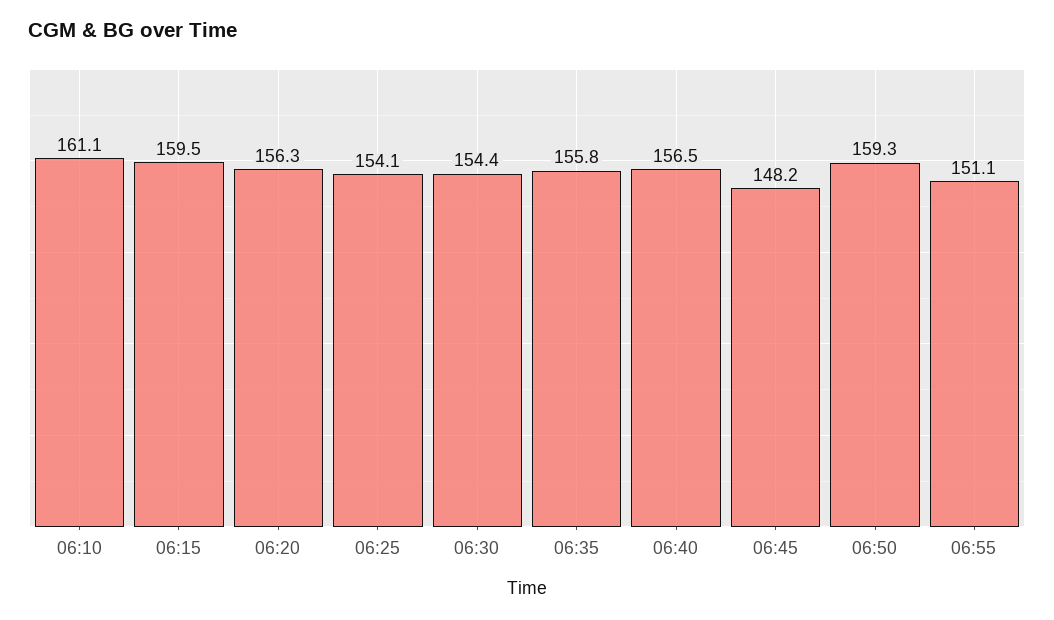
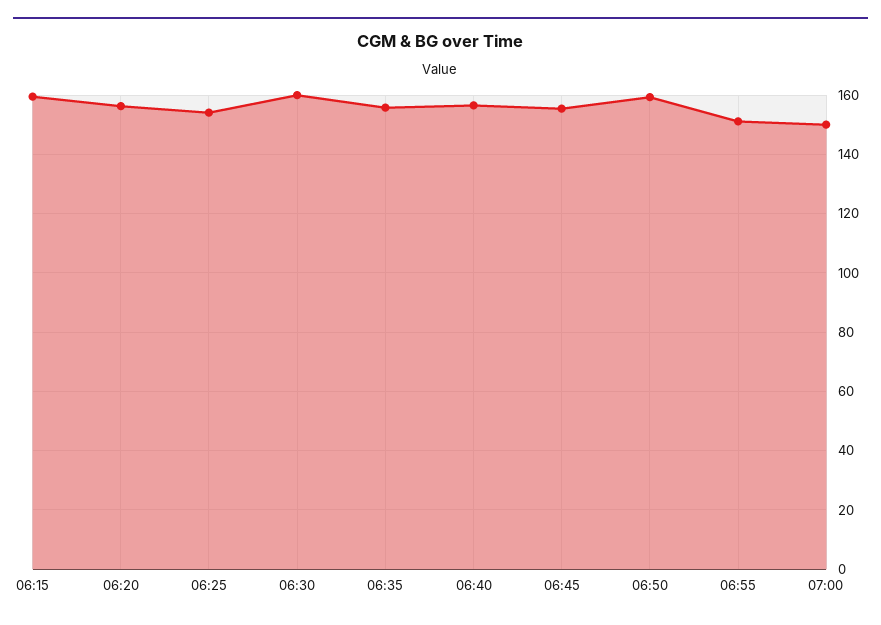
06:10: 161.1 -> none
06:30: 154.4 -> 160
06:45: 148.2 -> 155
07:00: none -> 150

